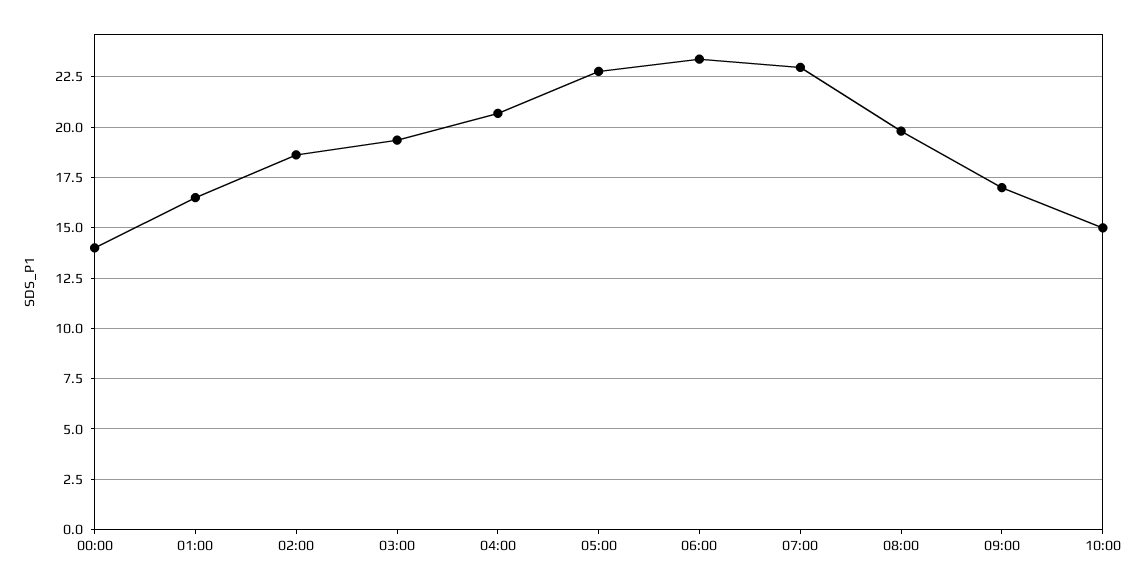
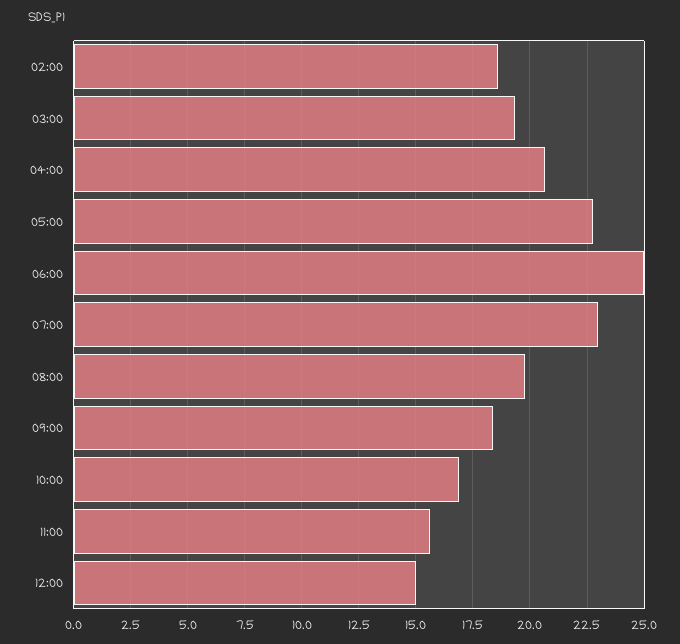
00:00: 14 -> none
01:00: 16.5 -> none
06:00: 23.5 -> 25
09:00: 17 -> 18.5
10:00: 15 -> 17
11:00: none -> 15.5
12:00: none -> 15

